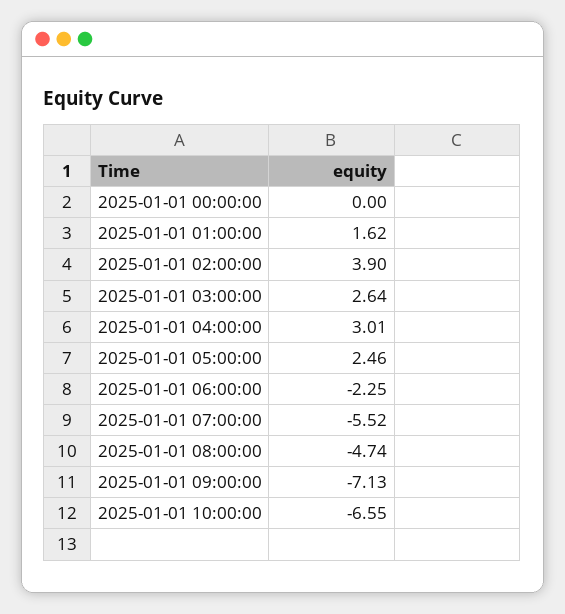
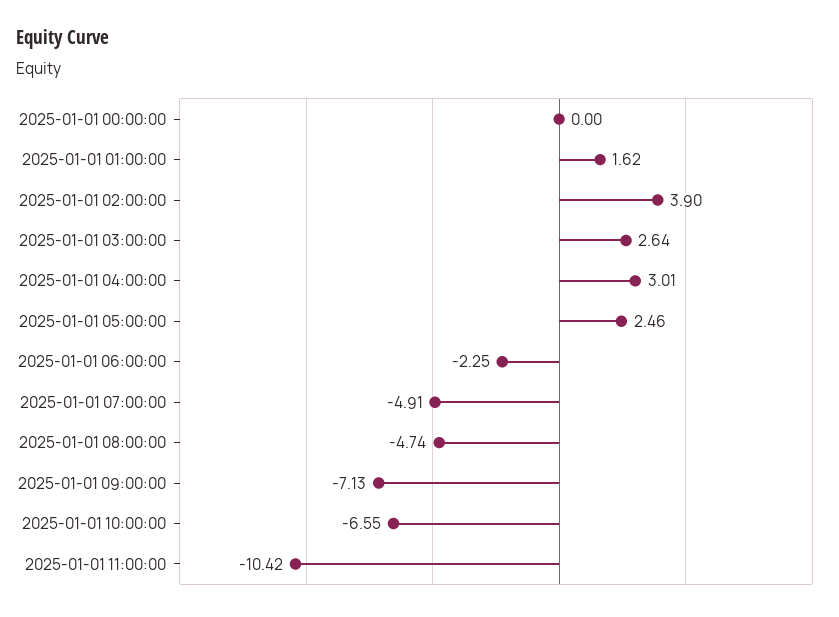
2025-01-01 07:00:00: -5.52 -> -4.91
2025-01-01 11:00:00: none -> -10.42

